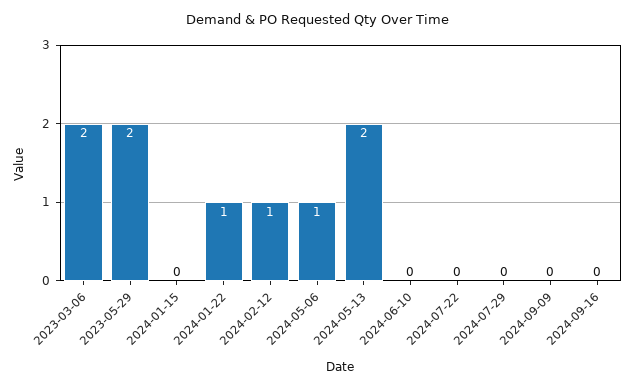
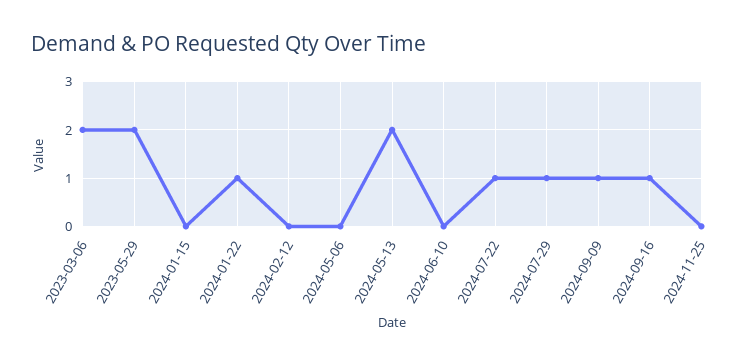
2024-02-12: 1 -> 0
2024-05-06: 1 -> 0
2024-07-22: 0 -> 1
2024-07-29: 0 -> 1
2024-09-09: 0 -> 1
2024-09-16: 0 -> 1
2024-11-25: none -> 0

